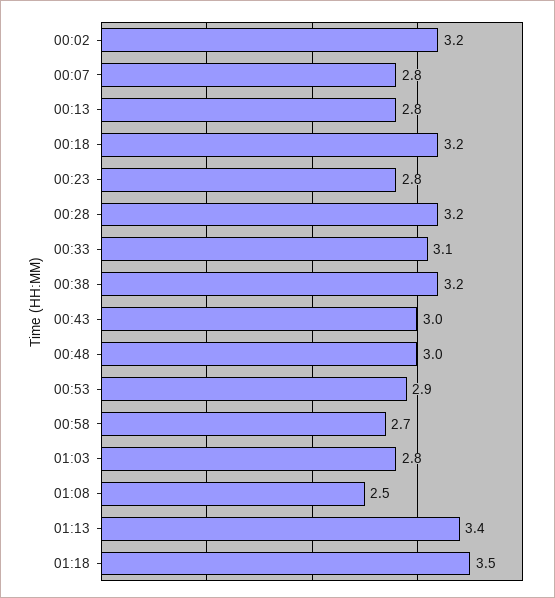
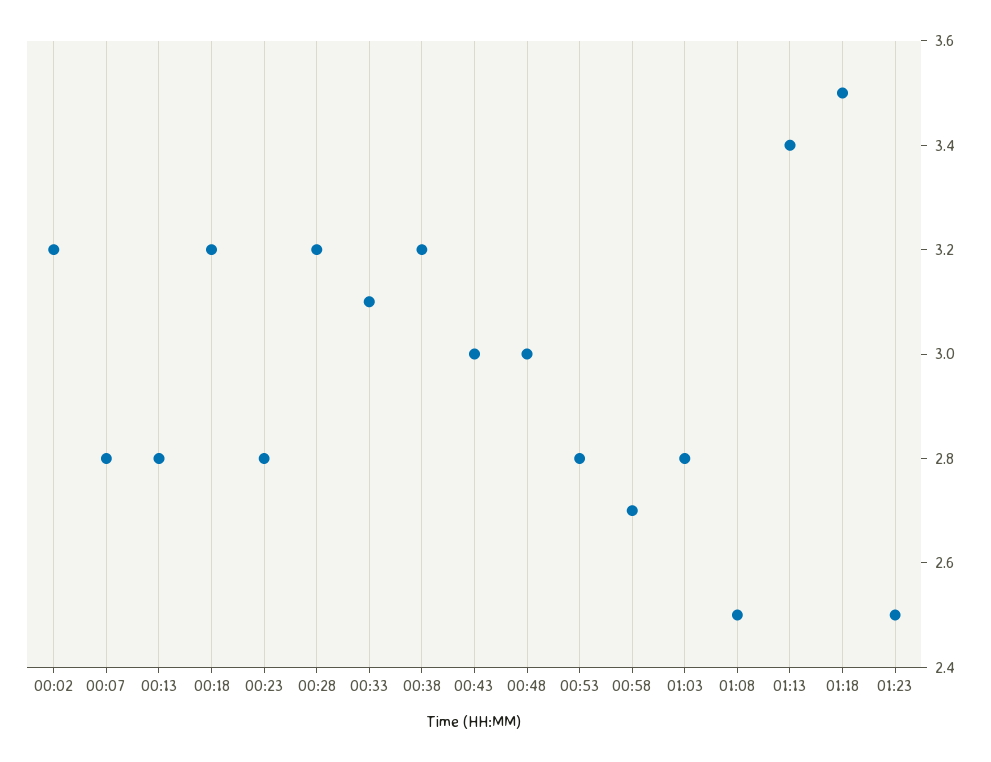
00:53: 2.9 -> 2.8
01:23: none -> 2.5

